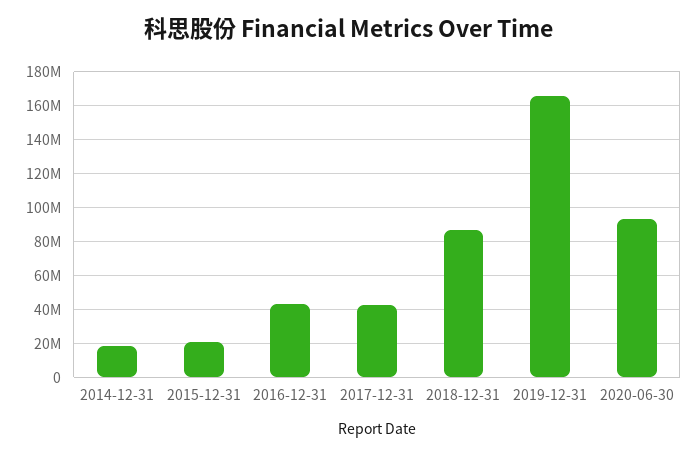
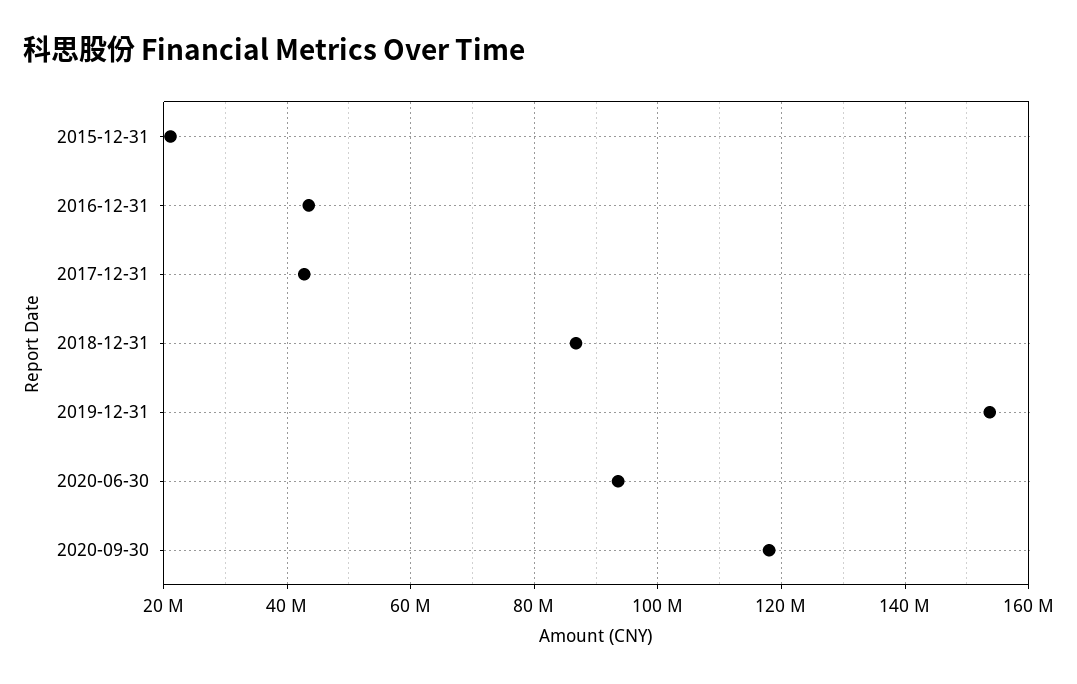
2014-12-31: 20000000 -> none
2019-12-31: 165000000 -> 154000000
2020-09-30: none -> 118000000

